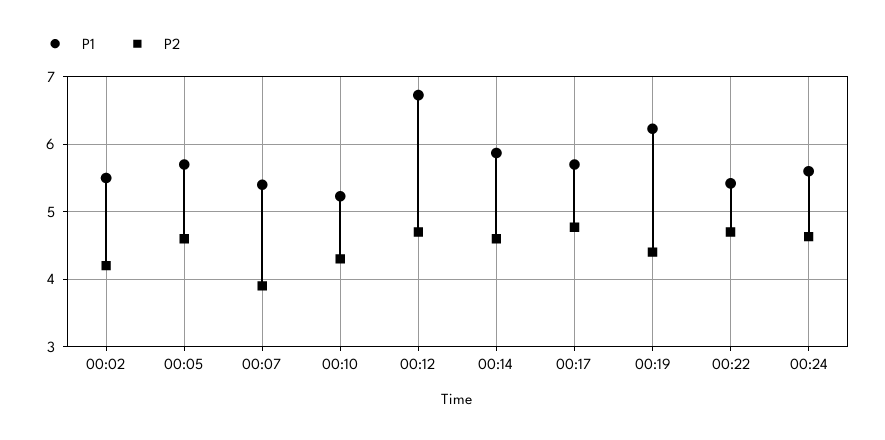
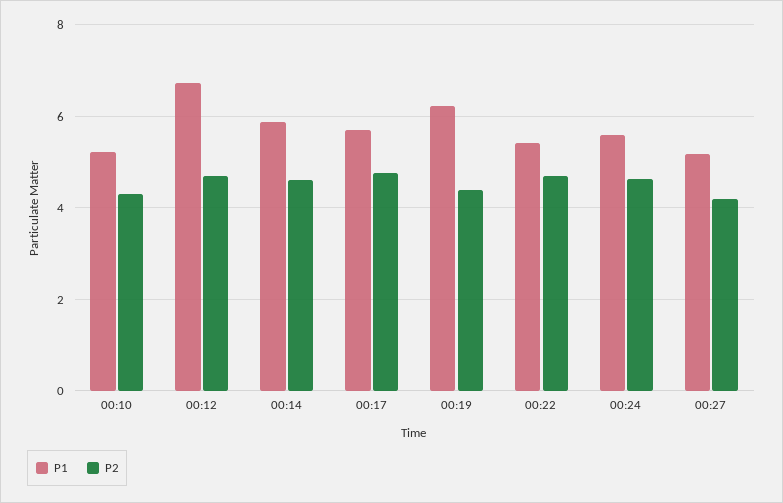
P1, 00:02: 5.5 -> none
P2, 00:02: 4.2 -> none
P1, 00:05: 5.7 -> none
P2, 00:05: 4.6 -> none
P1, 00:07: 5.4 -> none
P2, 00:07: 3.9 -> none
P1, 00:27: none -> 5.2
P2, 00:27: none -> 4.2

